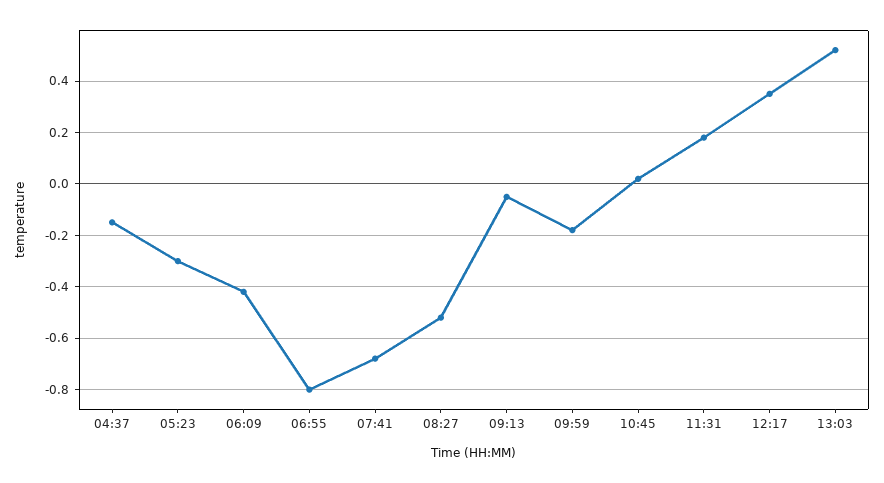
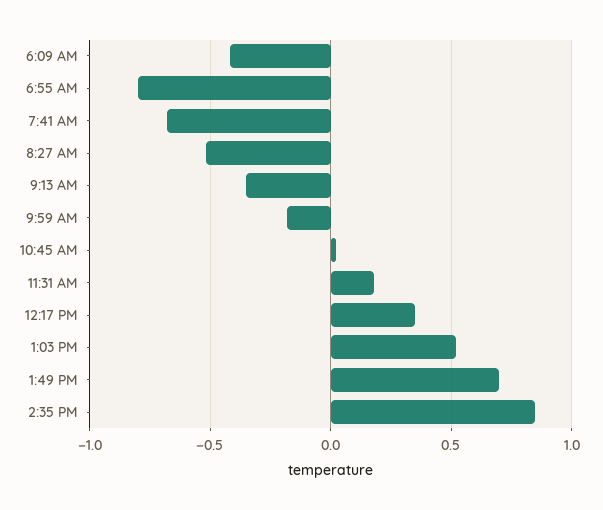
04:37: -0.15 -> none
05:23: -0.3 -> none
09:13: -0.05 -> -0.35
1:49 PM: none -> 0.7
2:35 PM: none -> 0.85

